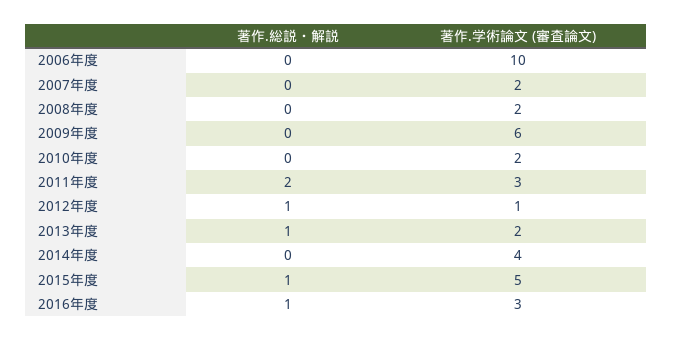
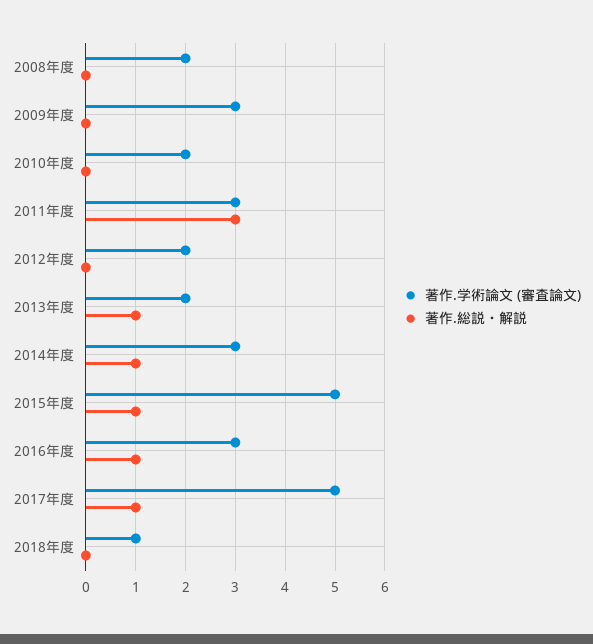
著作.総説・解説, 2006年度: 0 -> none
著作.学術論文 (審査論文), 2006年度: 10 -> none
著作.総説・解説, 2007年度: 0 -> none
著作.学術論文 (審査論文), 2007年度: 2 -> none
著作.学術論文 (審査論文), 2009年度: 6 -> 3
著作.総説・解説, 2011年度: 2 -> 3
著作.総説・解説, 2012年度: 1 -> 0
著作.学術論文 (審査論文), 2012年度: 1 -> 2
著作.総説・解説, 2014年度: 0 -> 1
著作.学術論文 (審査論文), 2014年度: 4 -> 3
著作.学術論文 (審査論文), 2017年度: none -> 5
著作.総説・解説, 2017年度: none -> 1
著作.学術論文 (審査論文), 2018年度: none -> 1
著作.総説・解説, 2018年度: none -> 0

